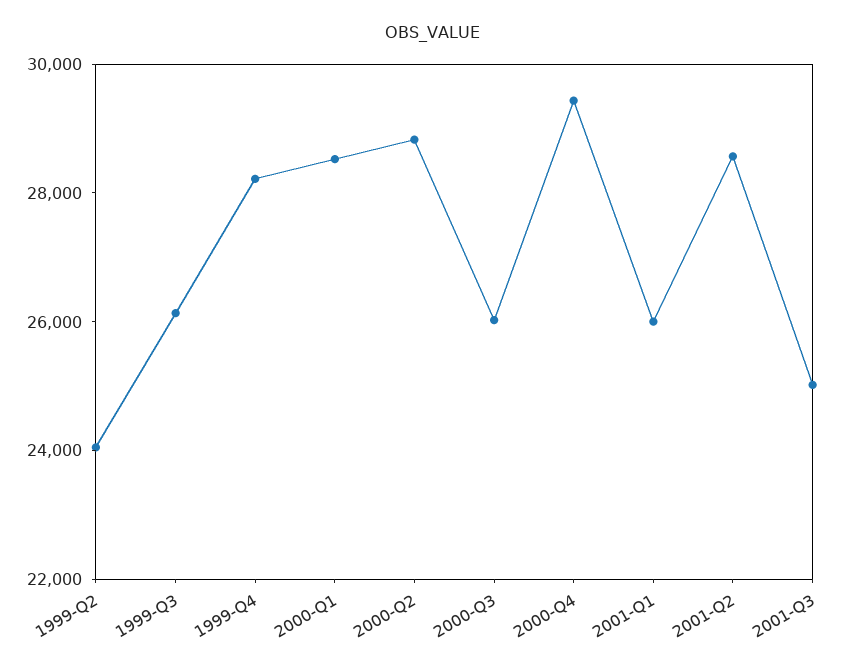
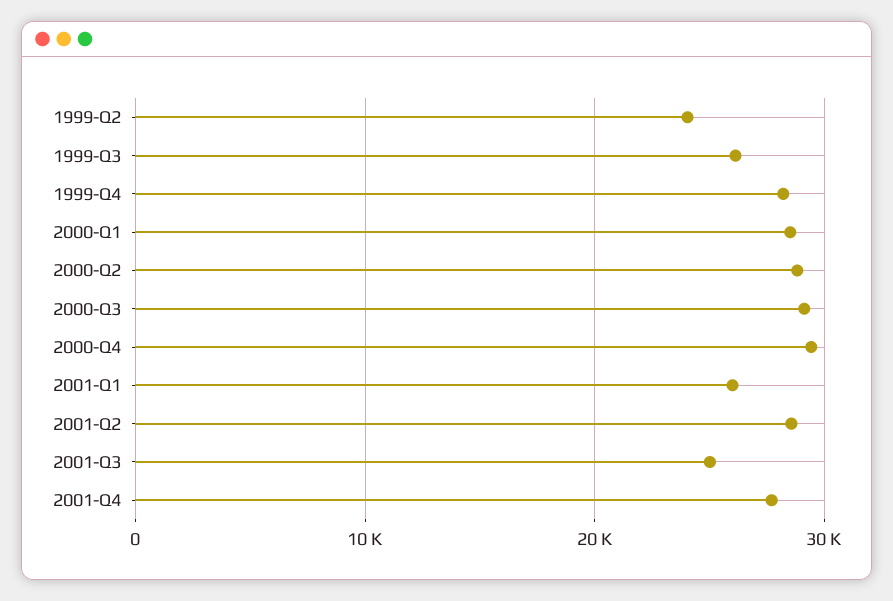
2000-Q3: 26000 -> 29000
2001-Q4: none -> 28000

